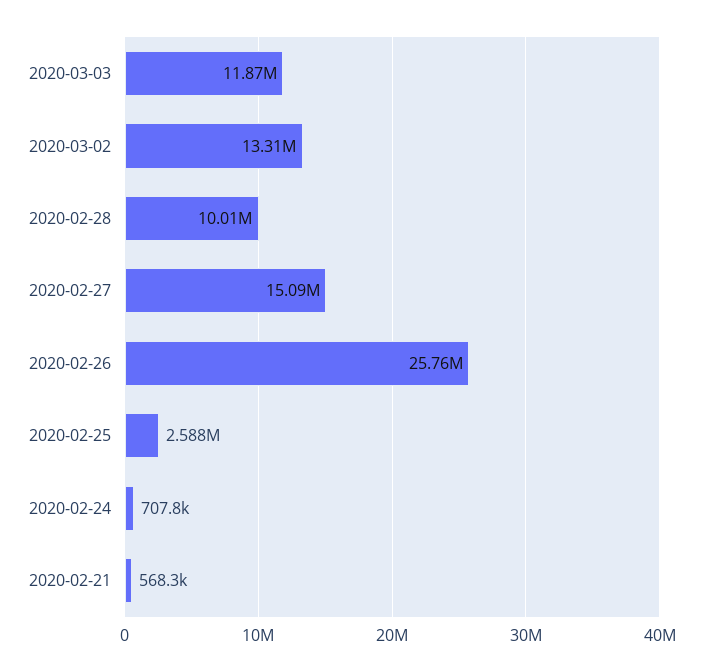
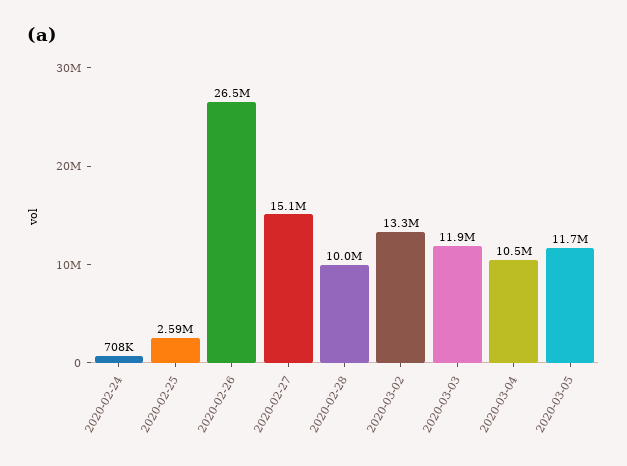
2020-02-26: 25760000 -> 26500000
2020-02-21: 568300 -> none
2020-03-04: none -> 10500000
2020-03-05: none -> 11700000

